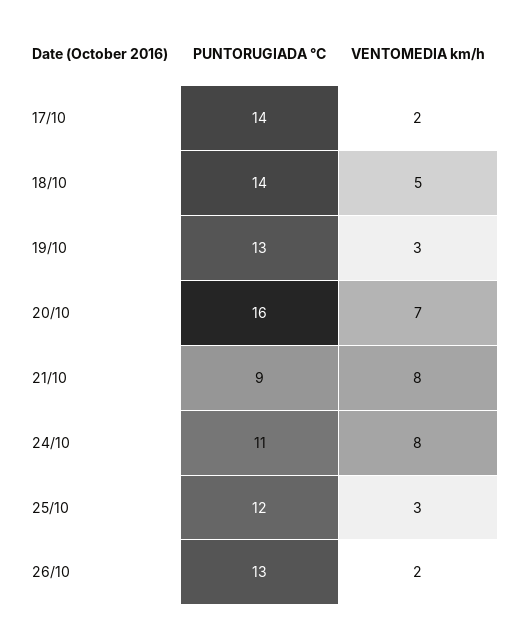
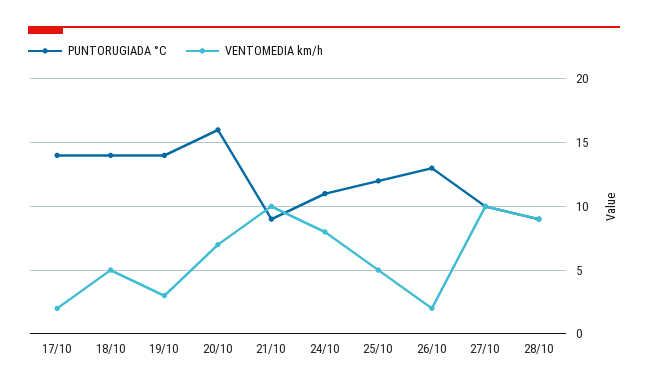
PUNTORUGIADA °C, 19/10: 13 -> 14
VENTOMEDIA km/h, 21/10: 8 -> 10
VENTOMEDIA km/h, 25/10: 3 -> 5
PUNTORUGIADA °C, 27/10: none -> 10
VENTOMEDIA km/h, 27/10: none -> 10
PUNTORUGIADA °C, 28/10: none -> 9
VENTOMEDIA km/h, 28/10: none -> 9

